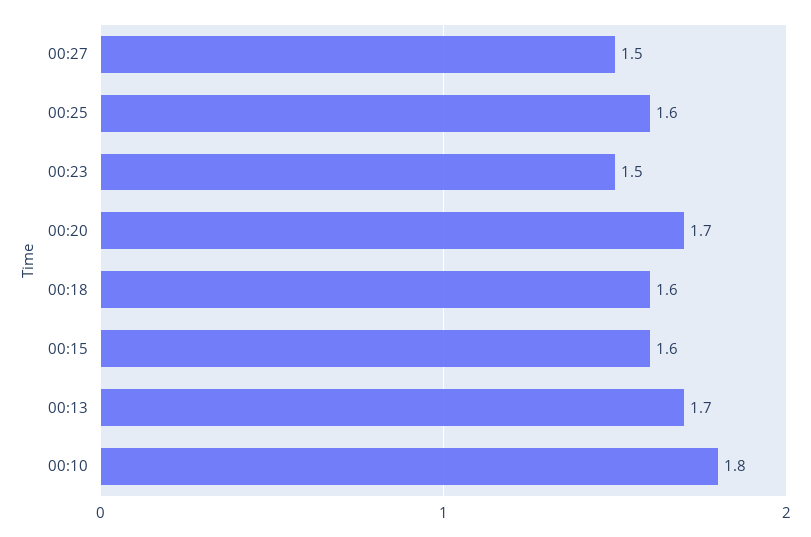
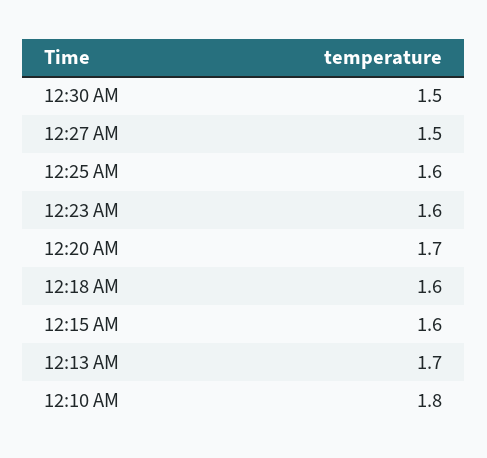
00:23: 1.5 -> 1.6
12:30 AM: none -> 1.5

